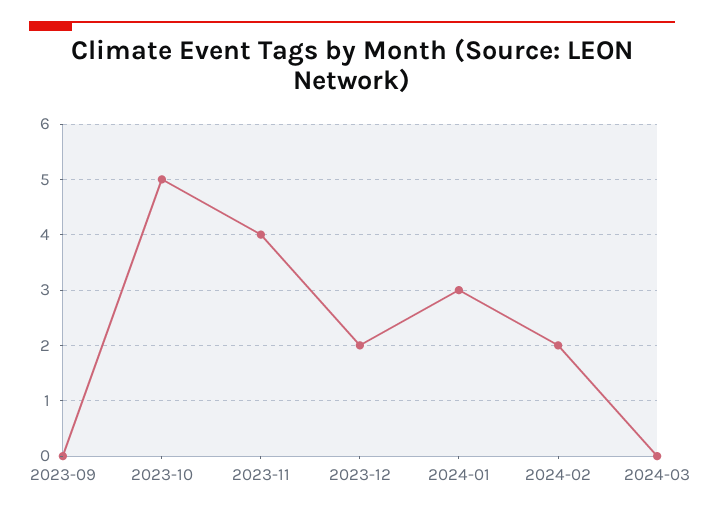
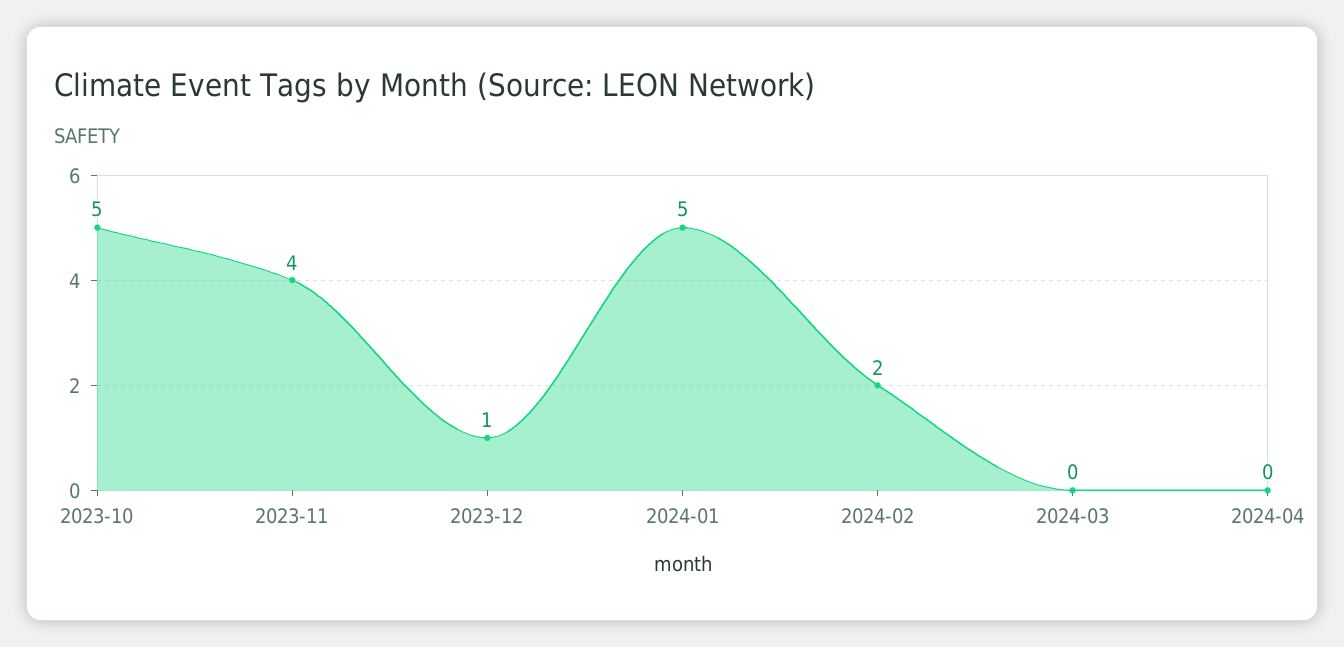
2023-09: 0 -> none
2023-12: 2 -> 1
2024-01: 3 -> 5
2024-04: none -> 0

